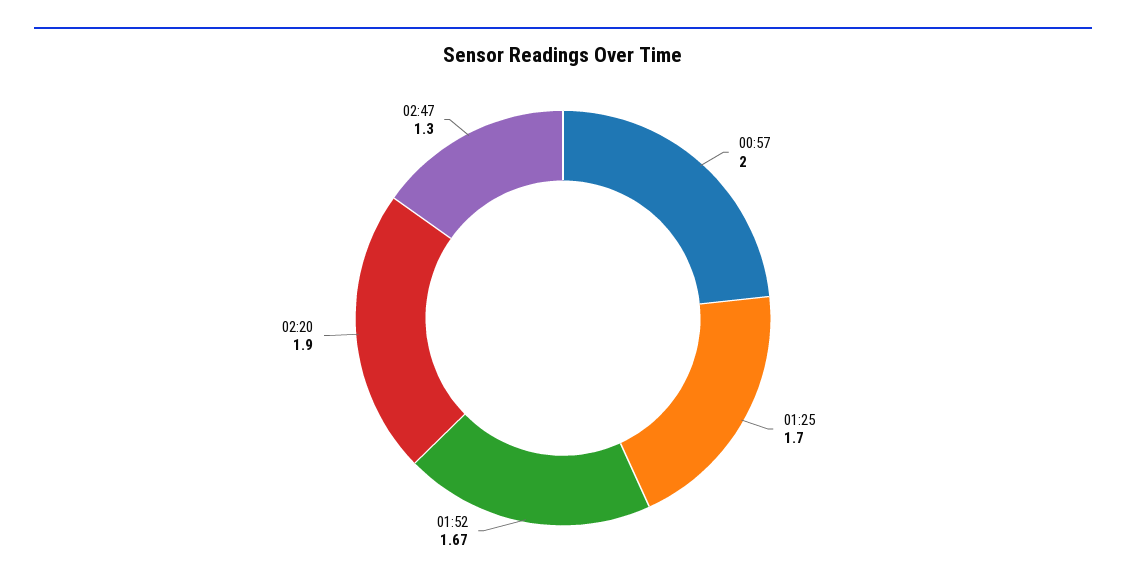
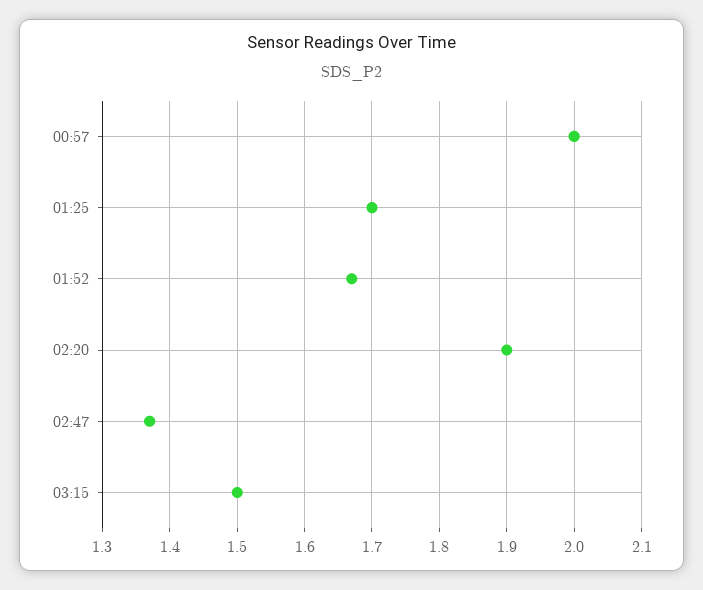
02:47: 1.3 -> 1.37
03:15: none -> 1.5

